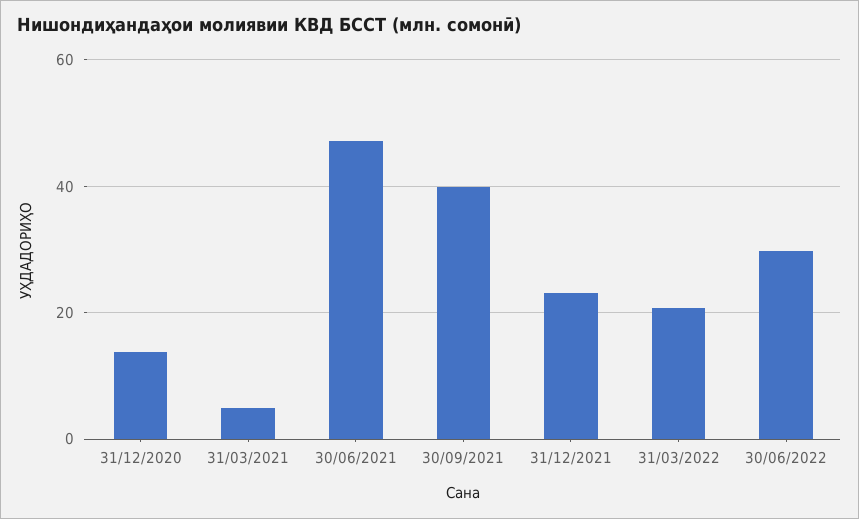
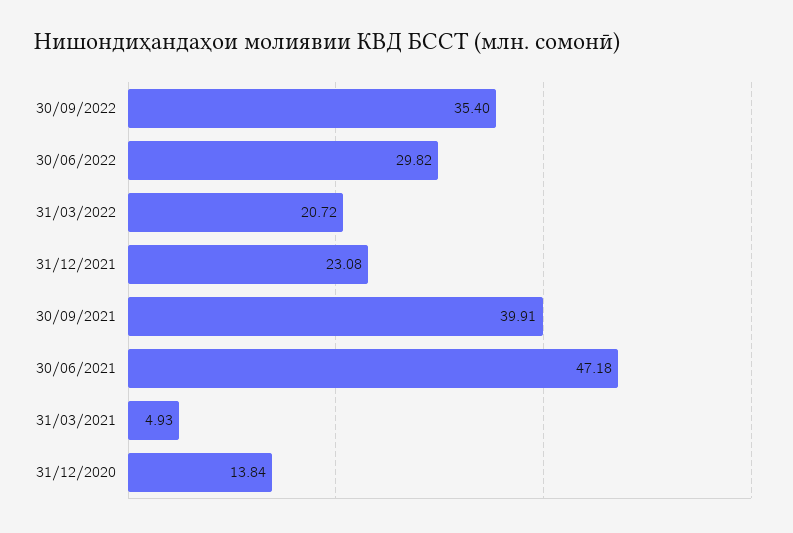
30/09/2022: none -> 35.4

